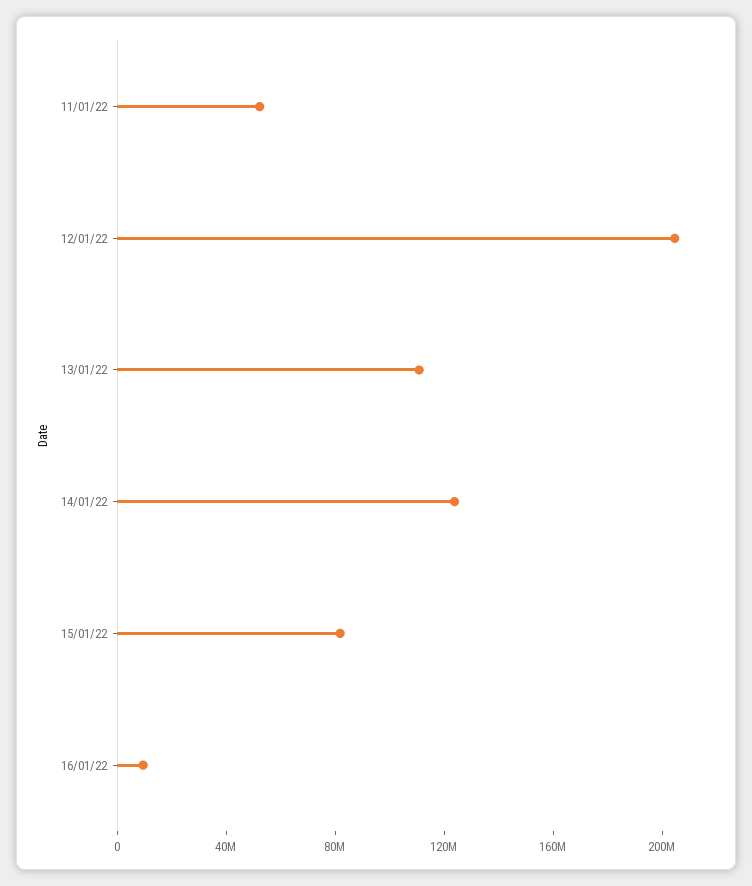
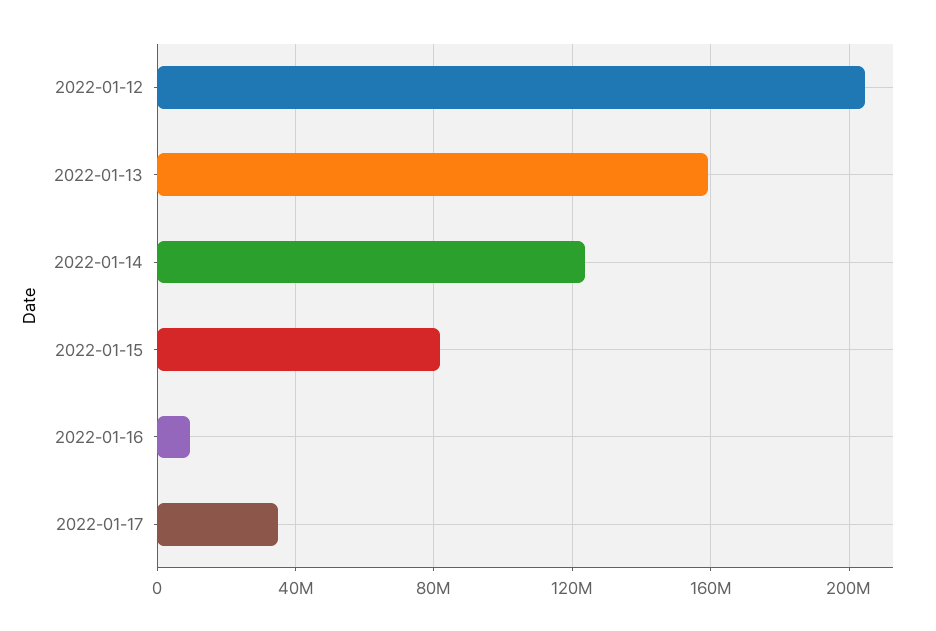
11/01/22: 50000000 -> none
13/01/22: 110000000 -> 160000000
2022-01-17: none -> 35000000

